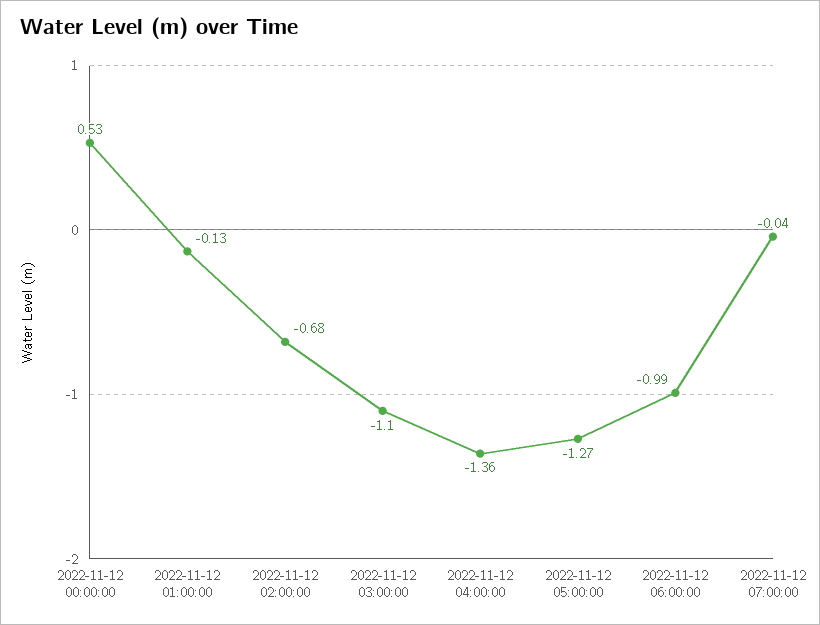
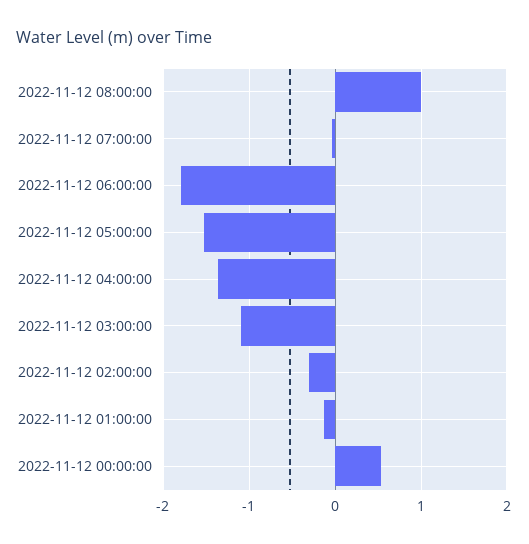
2022-11-12 02:00:00: -0.68 -> -0.3
2022-11-12 05:00:00: -1.27 -> -1.5
2022-11-12 06:00:00: -0.99 -> -1.8
2022-11-12 08:00:00: none -> 1

